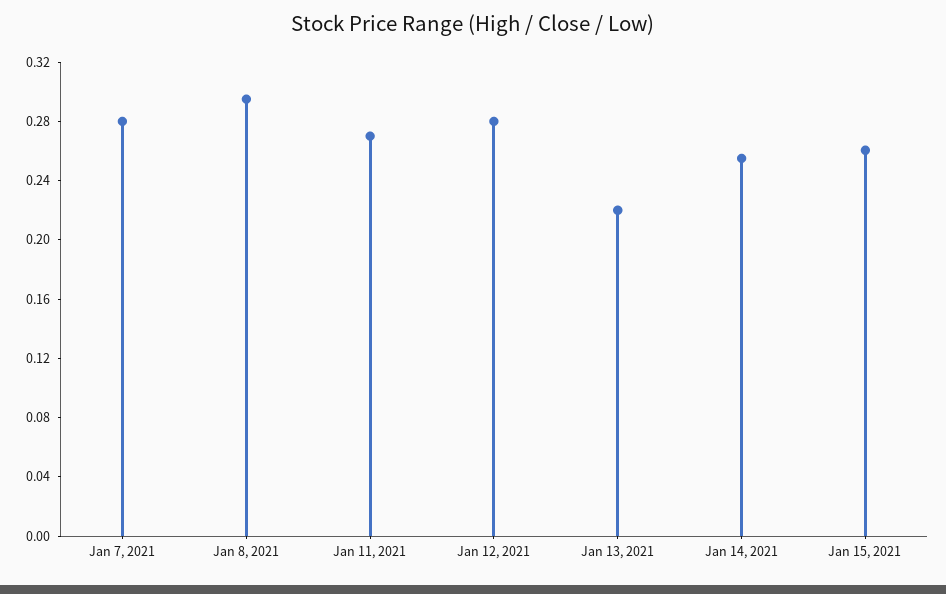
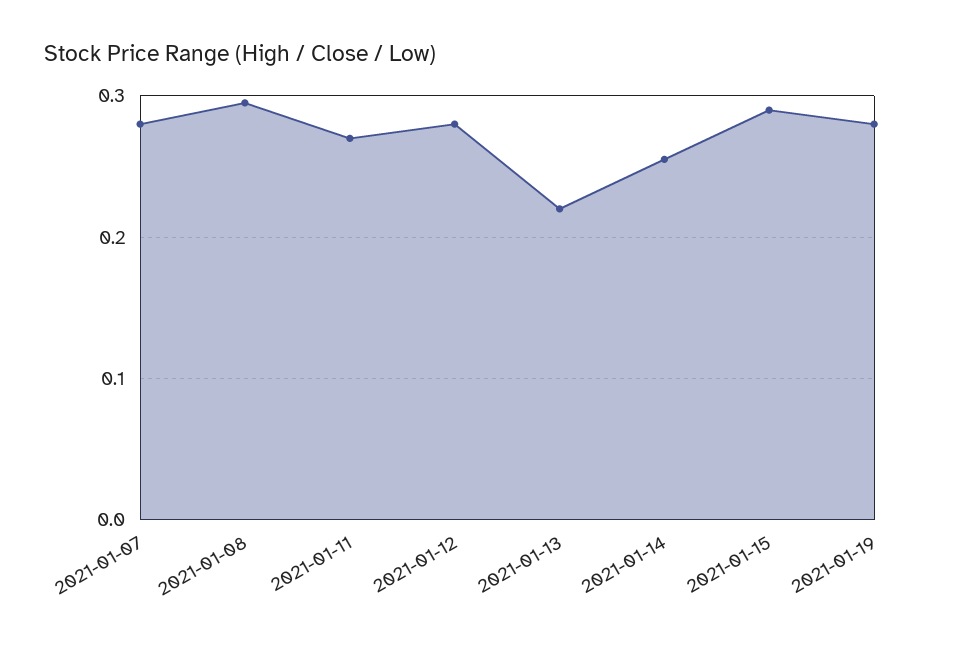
Jan 15, 2021: 0.26 -> 0.29
2021-01-19: none -> 0.28

